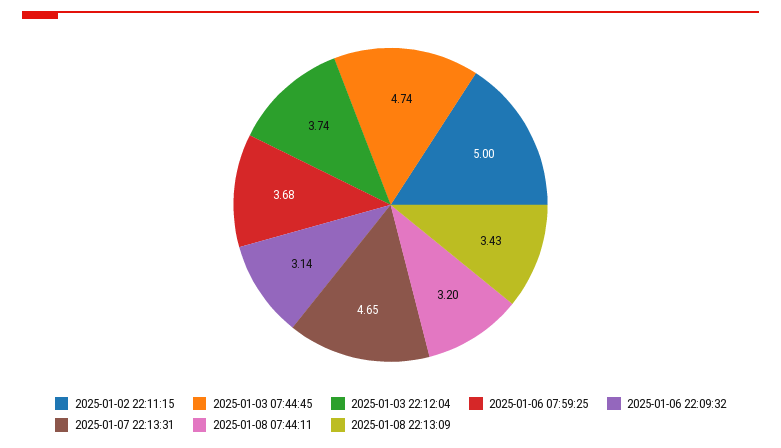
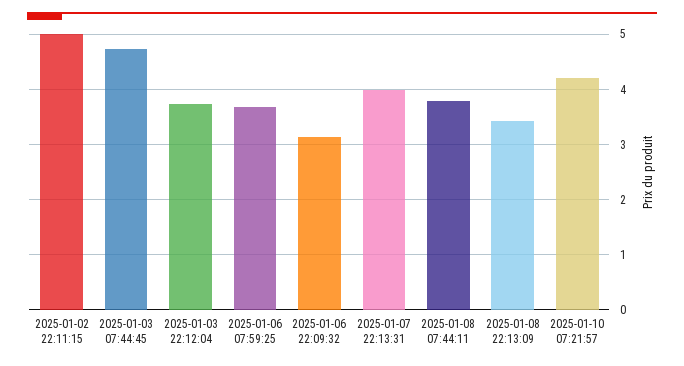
2025-01-07 22:13:31: 4.65 -> 4
2025-01-08 07:44:11: 3.2 -> 3.8
2025-01-10 07:21:57: none -> 4.2

